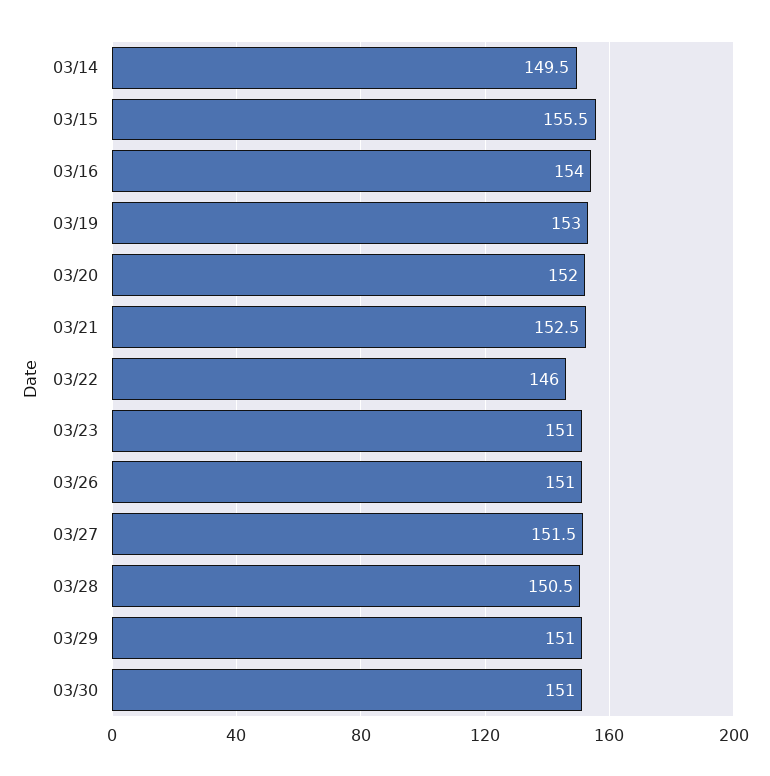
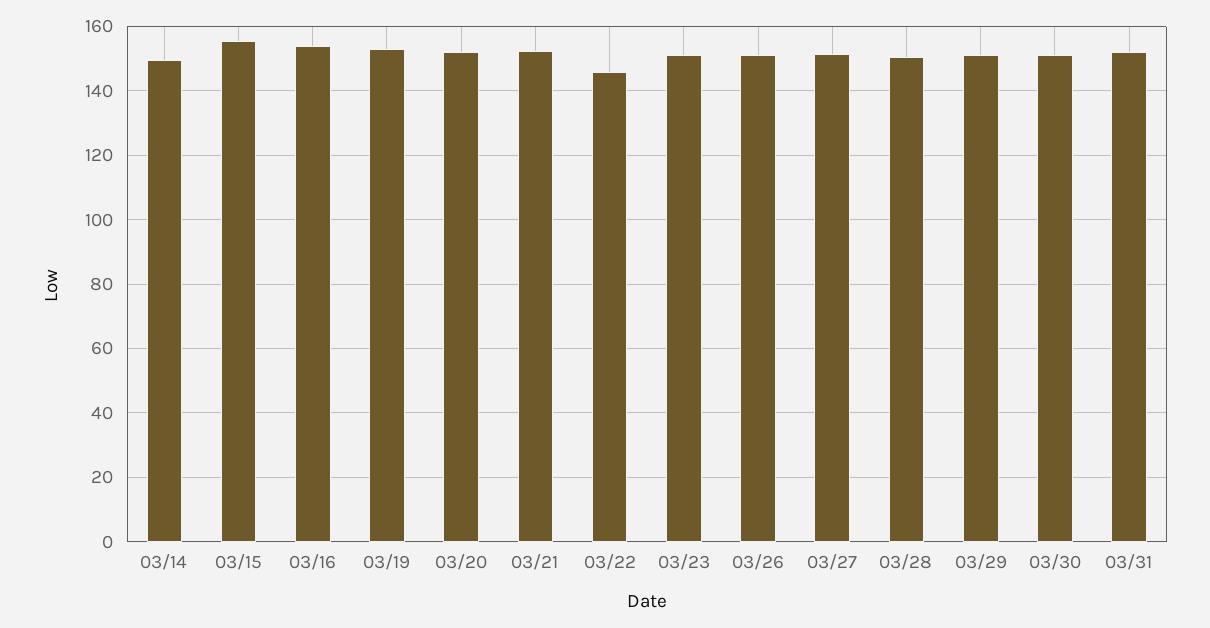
03/31: none -> 152

